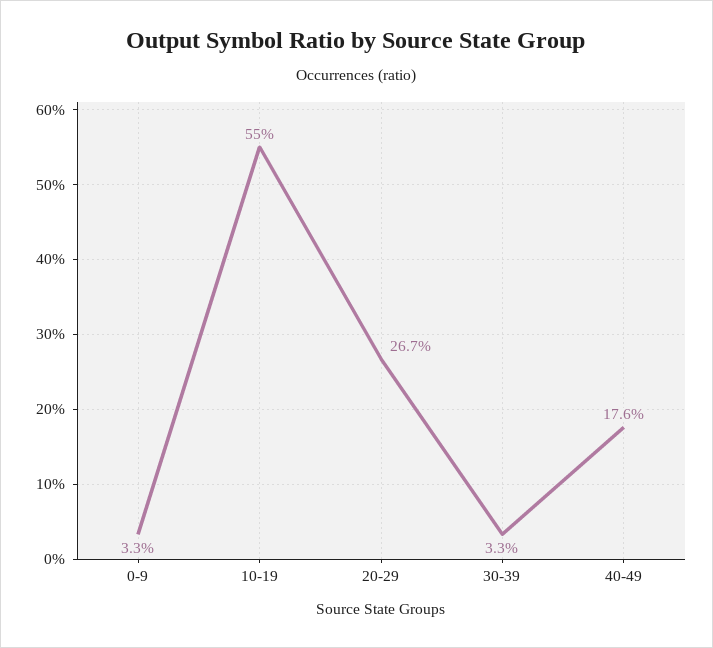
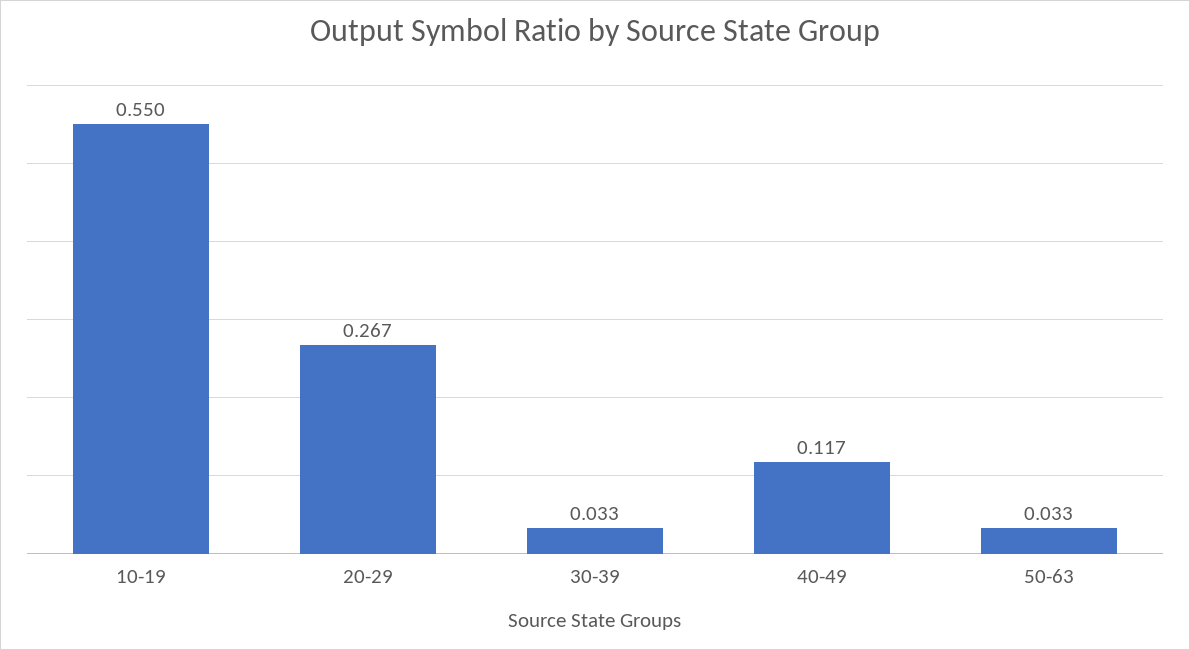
0-9: 0.033 -> none
40-49: 0.176 -> 0.117
50-63: none -> 0.033

